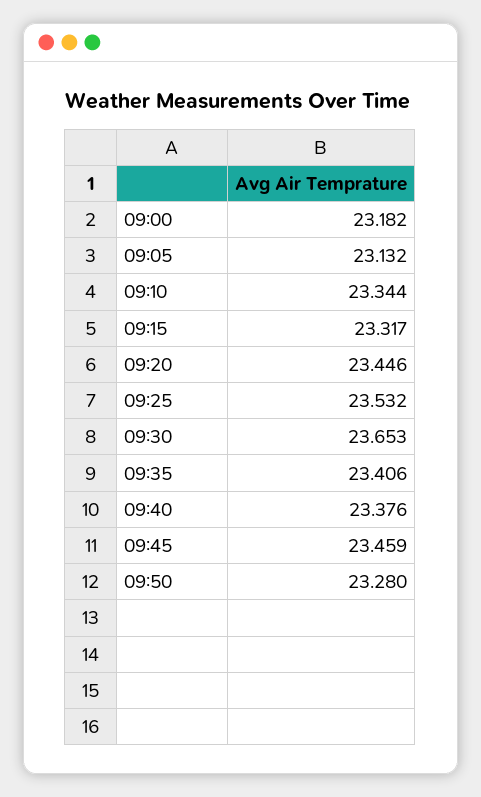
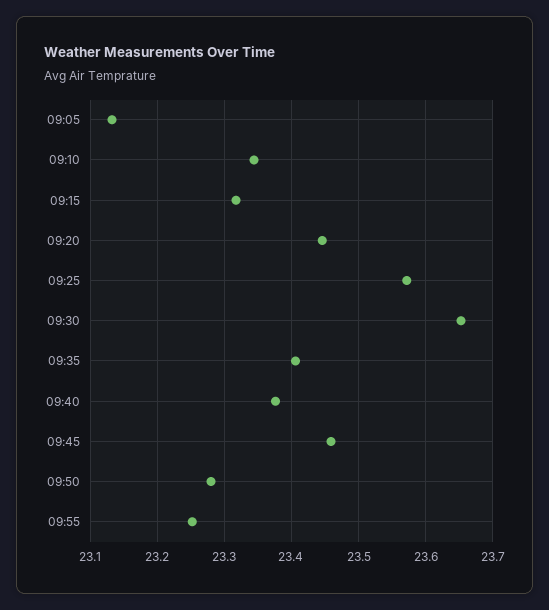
09:00: 23.182 -> none
09:25: 23.532 -> 23.57
09:55: none -> 23.25

